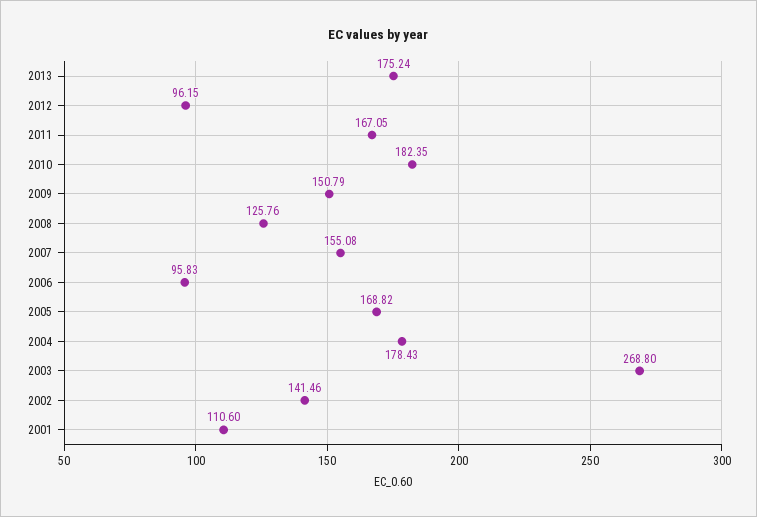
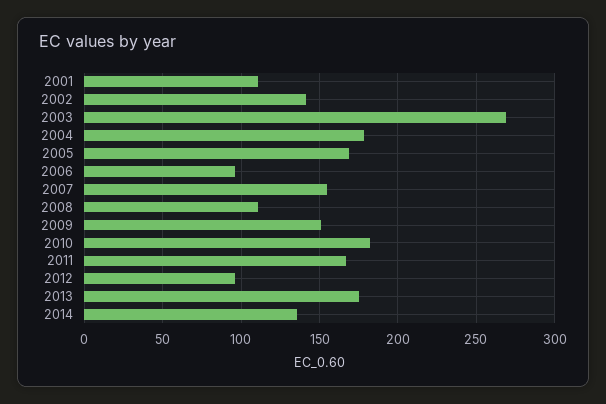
2008: 125.76 -> 110
2014: none -> 135

